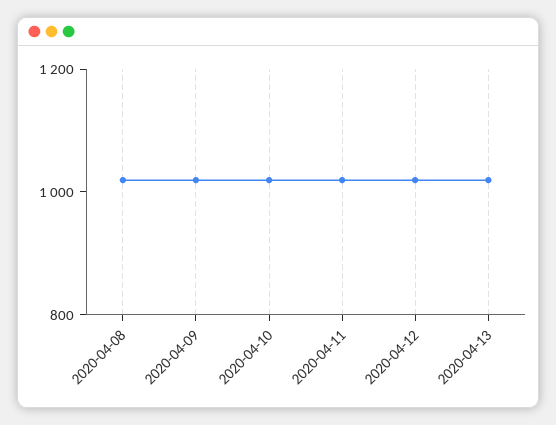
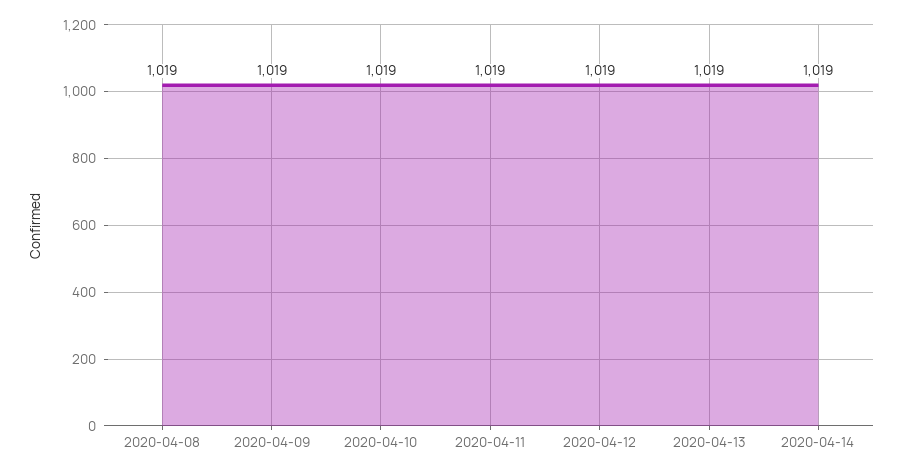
2020-04-14: none -> 1019

